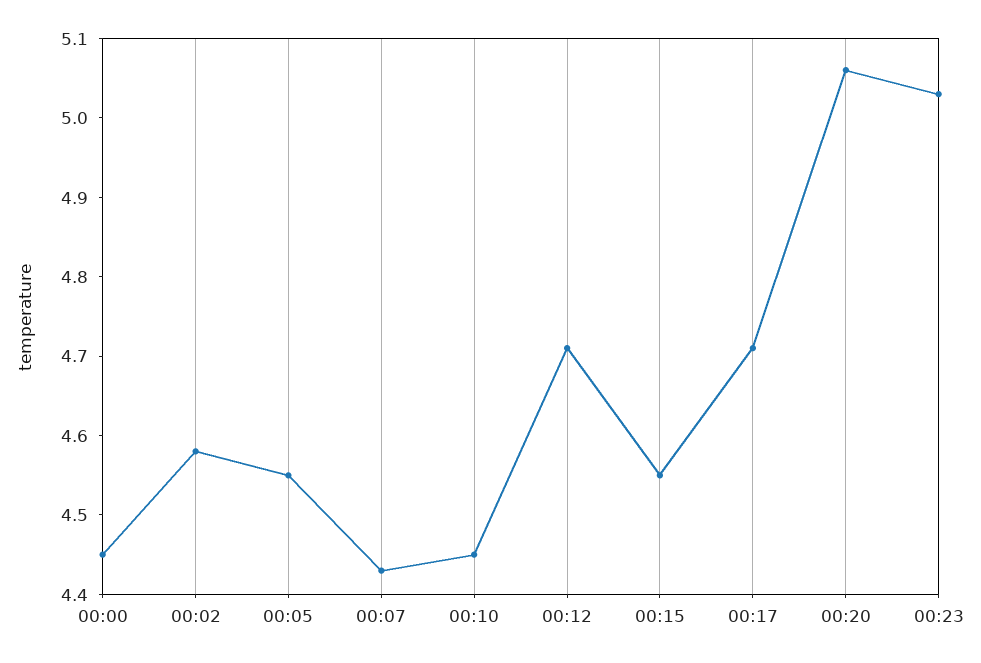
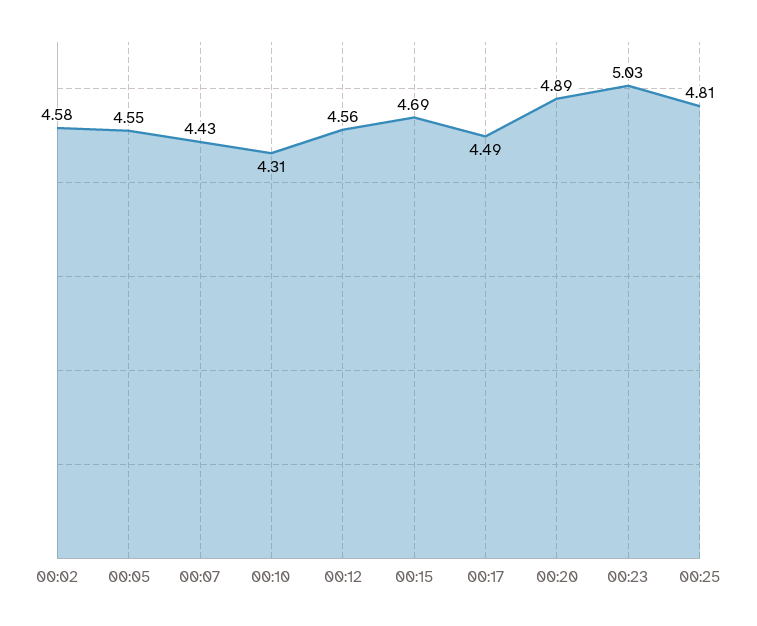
00:00: 4.45 -> none
00:10: 4.45 -> 4.31
00:12: 4.7 -> 4.56
00:15: 4.55 -> 4.69
00:17: 4.7 -> 4.49
00:20: 5.05 -> 4.89
00:25: none -> 4.81

